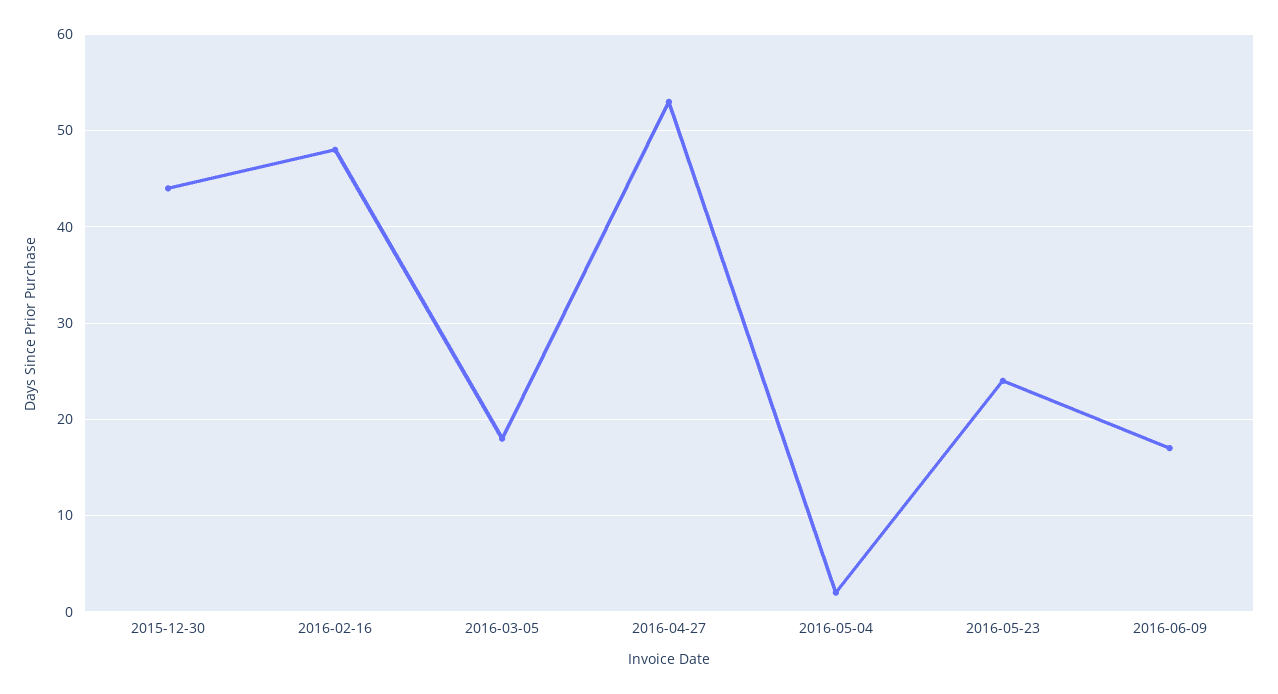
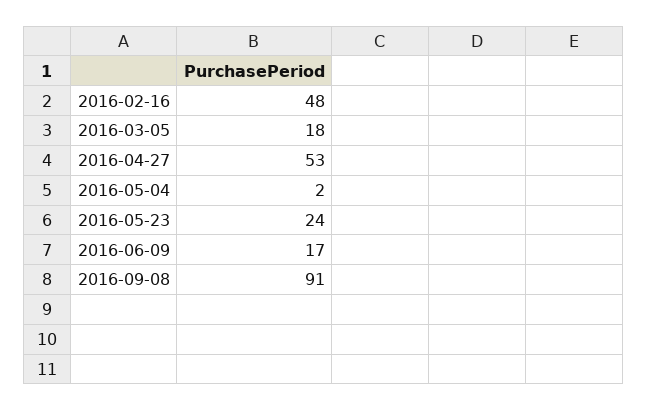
2015-12-30: 44 -> none
2016-09-08: none -> 91

